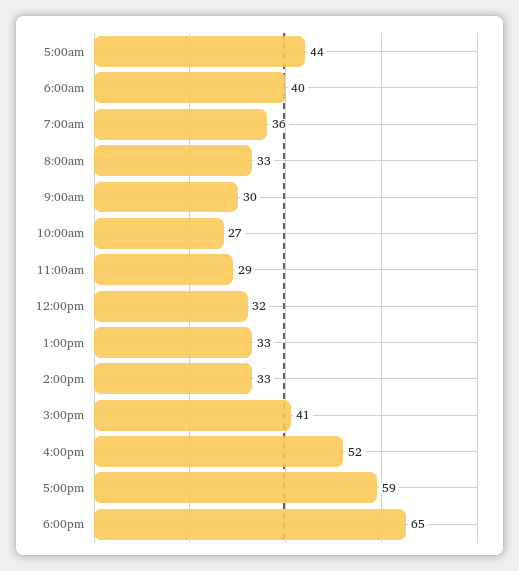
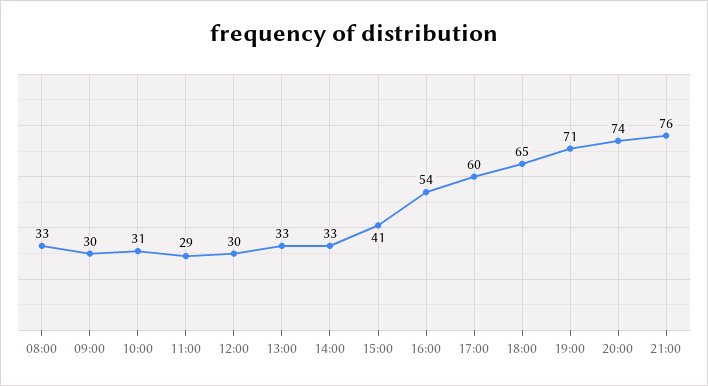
5:00am: 44 -> none
6:00am: 40 -> none
7:00am: 36 -> none
10:00am: 27 -> 31
12:00pm: 32 -> 30
4:00pm: 52 -> 54
5:00pm: 59 -> 60
19:00: none -> 71
20:00: none -> 74
21:00: none -> 76

